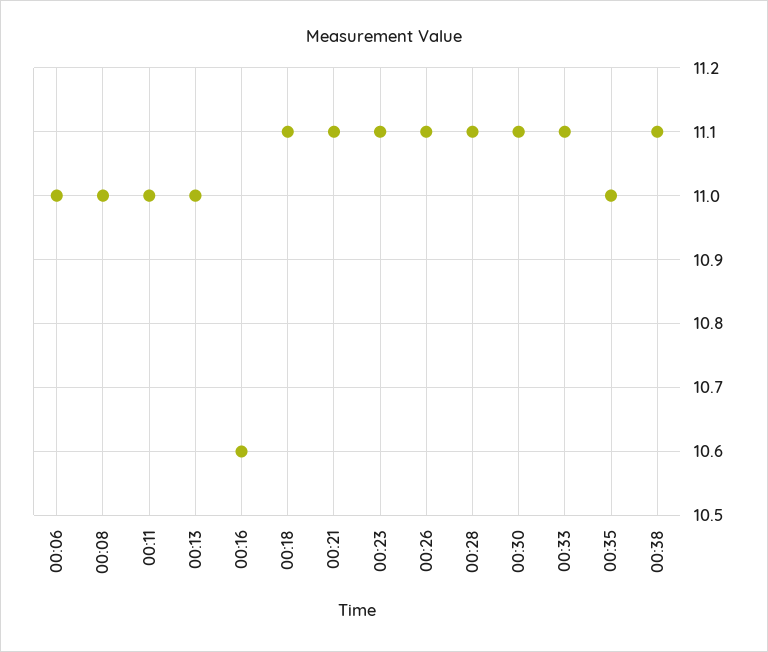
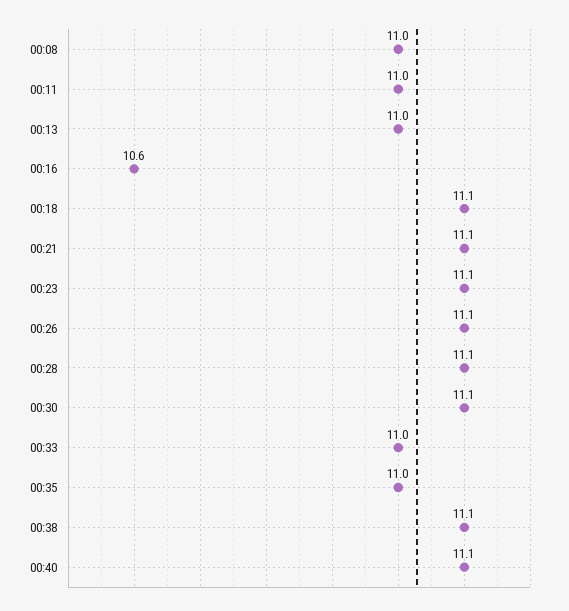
00:06: 11 -> none
00:33: 11.1 -> 11
00:40: none -> 11.1

